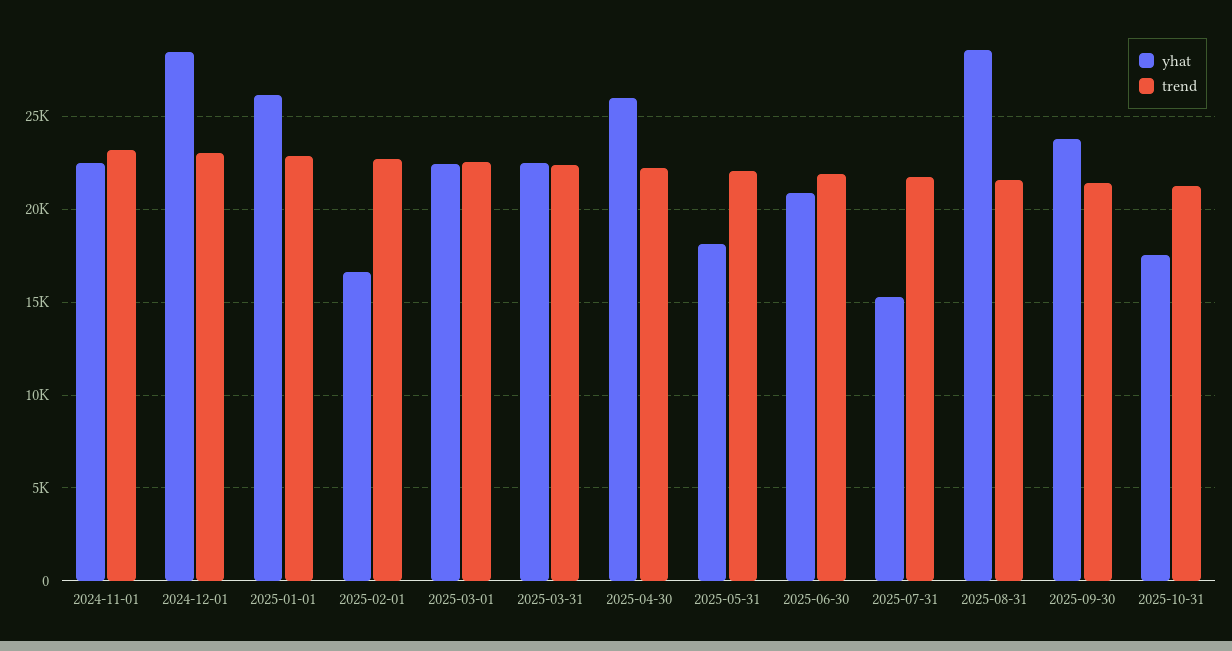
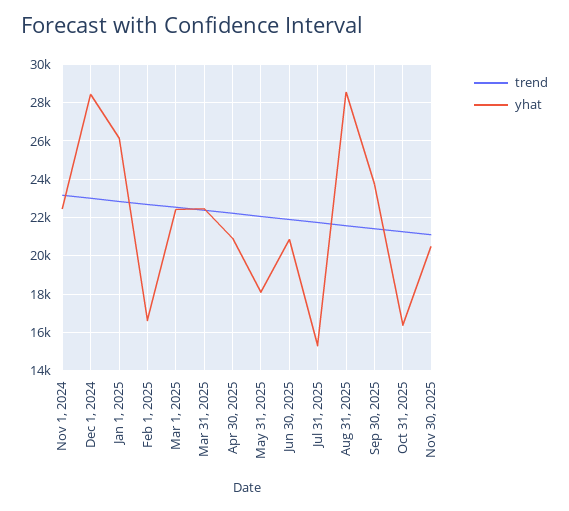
yhat, 2025-04-30: 26000 -> 21000
yhat, 2025-10-31: 17500 -> 16500
trend, Nov 30, 2025: none -> 21000
yhat, Nov 30, 2025: none -> 20500

